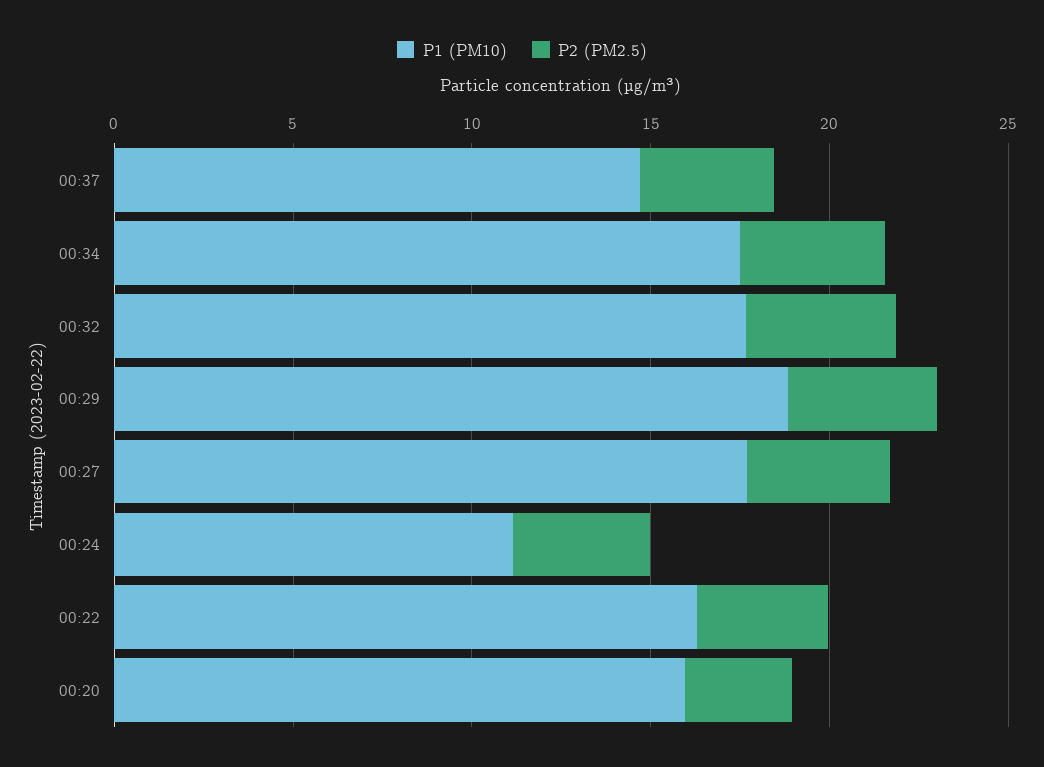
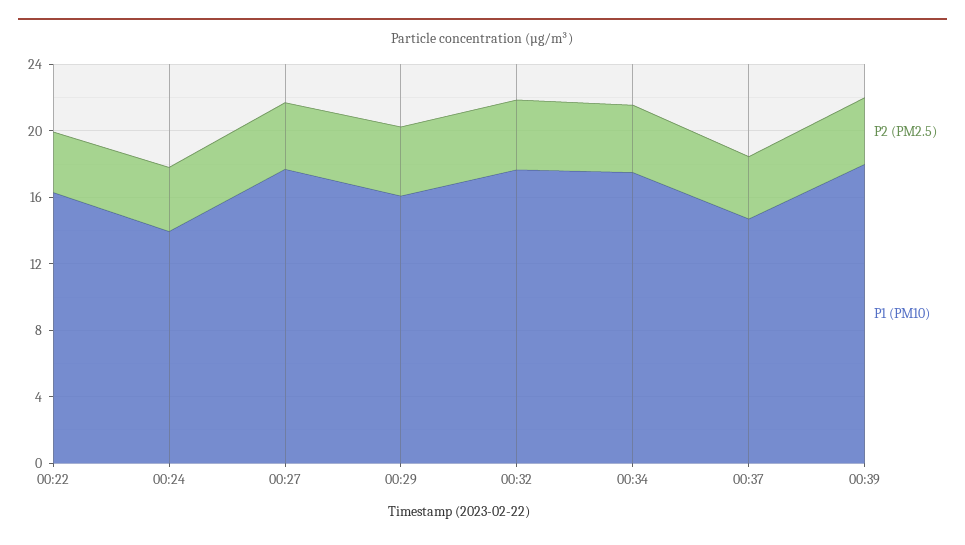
P1 (PM10), 00:29: 19 -> 16
P1 (PM10), 00:24: 11 -> 14
P1 (PM10), 00:20: 16 -> none
P2 (PM2.5), 00:20: 3 -> none
P2 (PM2.5), 00:39: none -> 4
P1 (PM10), 00:39: none -> 18

